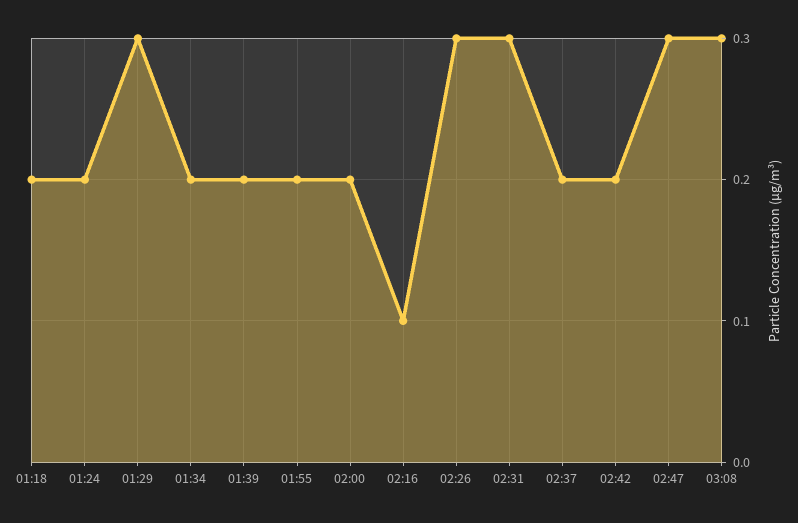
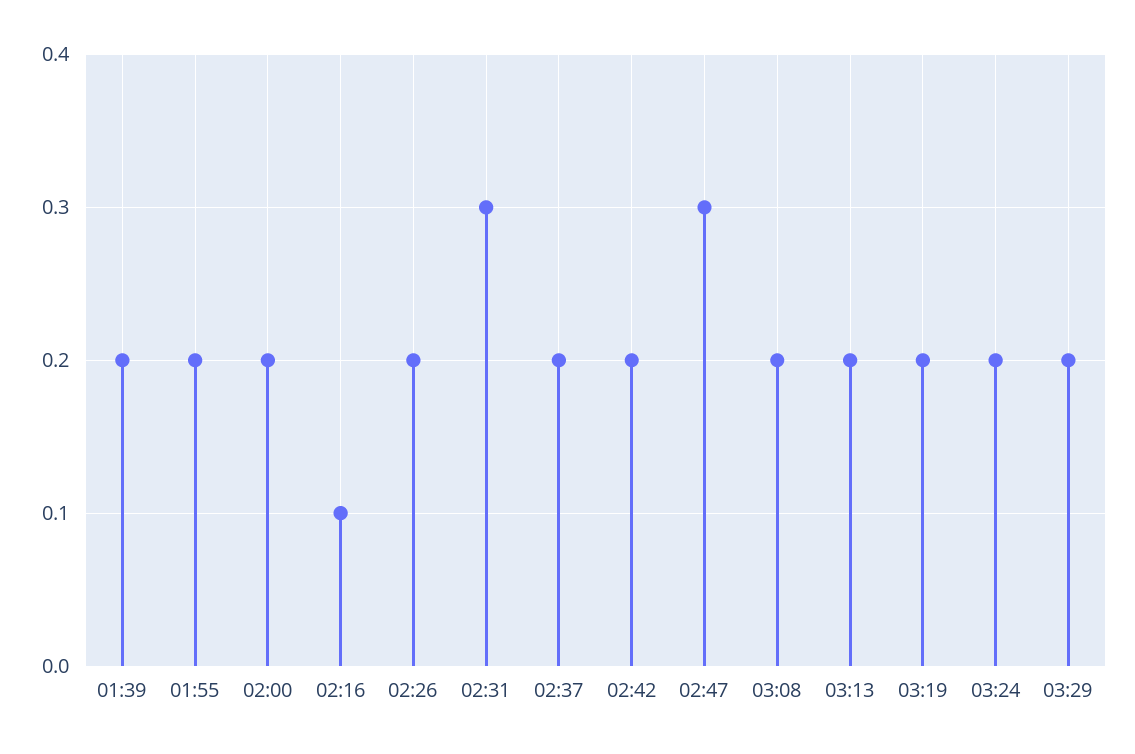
01:18: 0.2 -> none
01:24: 0.2 -> none
01:29: 0.3 -> none
01:34: 0.2 -> none
02:26: 0.3 -> 0.2
03:08: 0.3 -> 0.2
03:13: none -> 0.2
03:19: none -> 0.2
03:24: none -> 0.2
03:29: none -> 0.2

